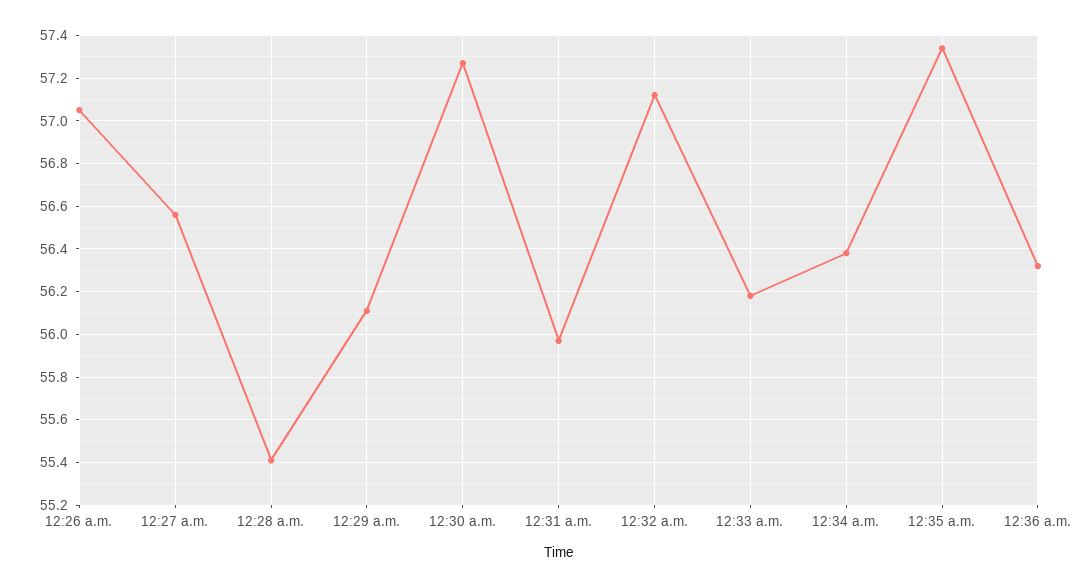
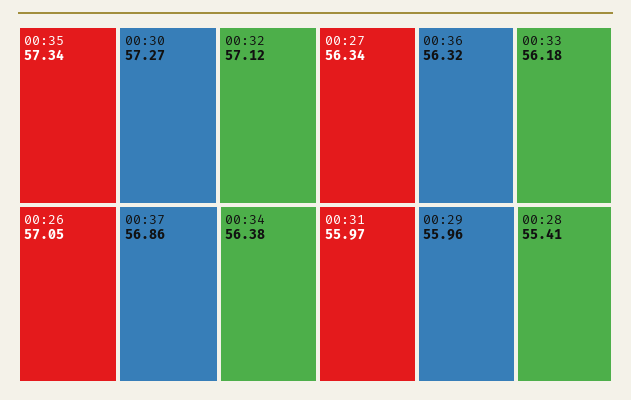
12:27 a.m.: 56.55 -> 56.34
12:29 a.m.: 56.1 -> 55.96
00:37: none -> 56.86

